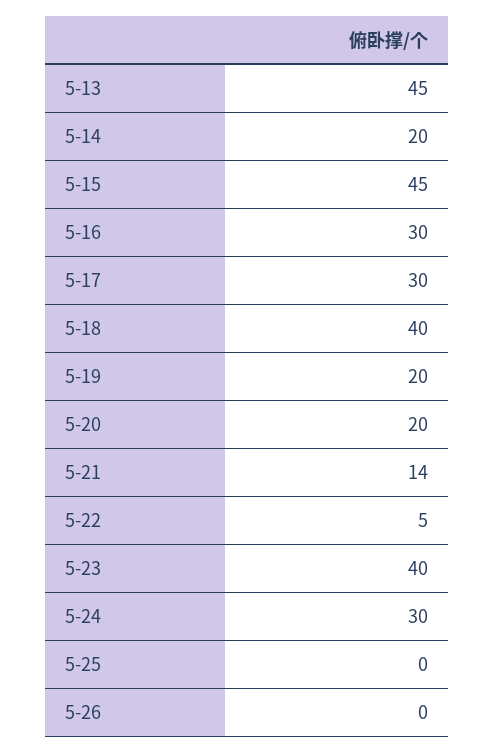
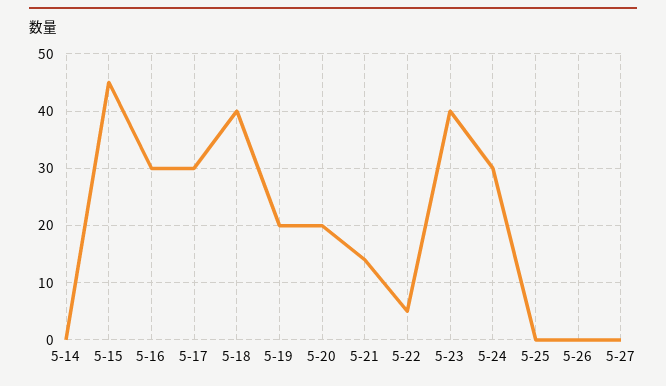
5-13: 45 -> none
5-14: 20 -> 0
5-27: none -> 0

